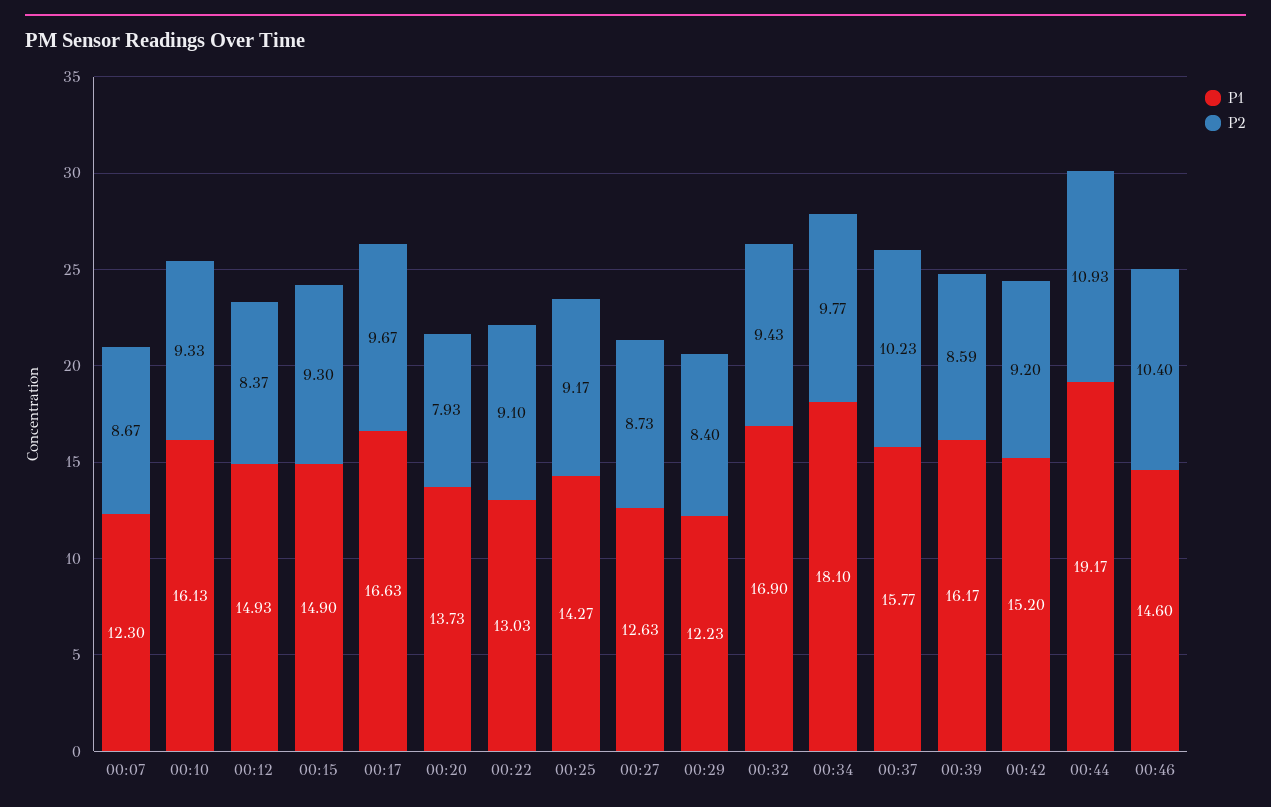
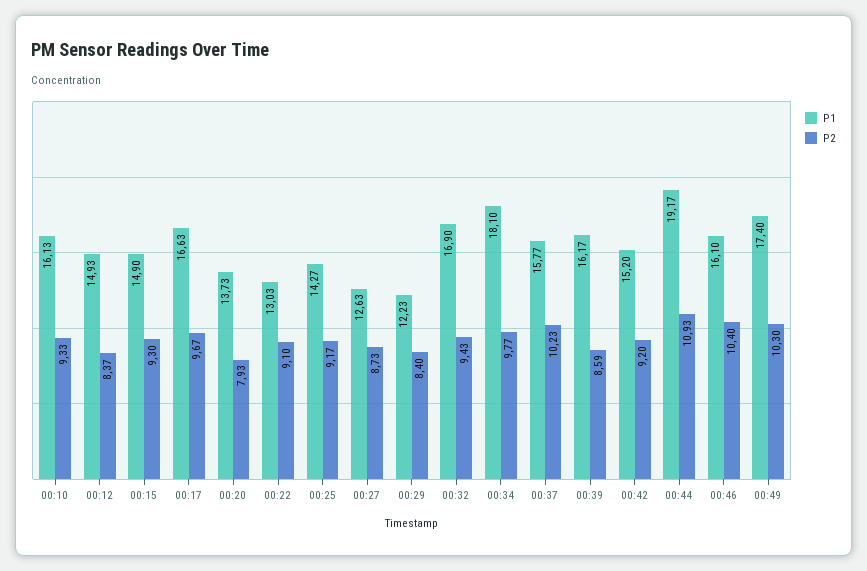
P1, 00:07: 12.3 -> none
P2, 00:07: 8.67 -> none
P1, 00:46: 14.6 -> 16.1
P1, 00:49: none -> 17.4
P2, 00:49: none -> 10.3

